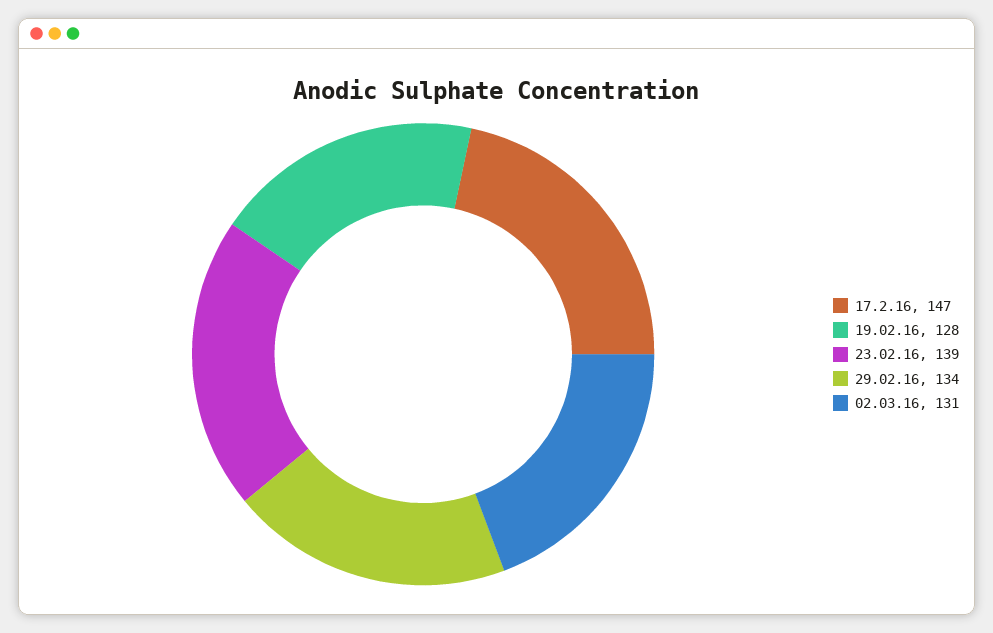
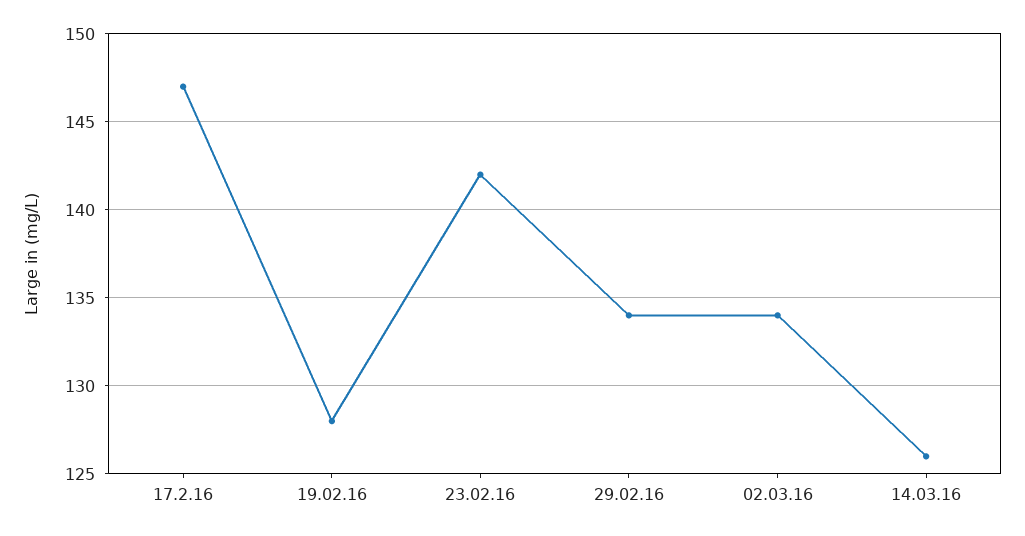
23.02.16: 139 -> 142
02.03.16: 131 -> 134
14.03.16: none -> 126

